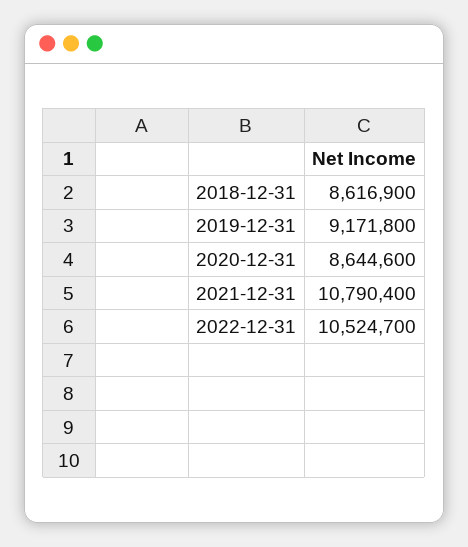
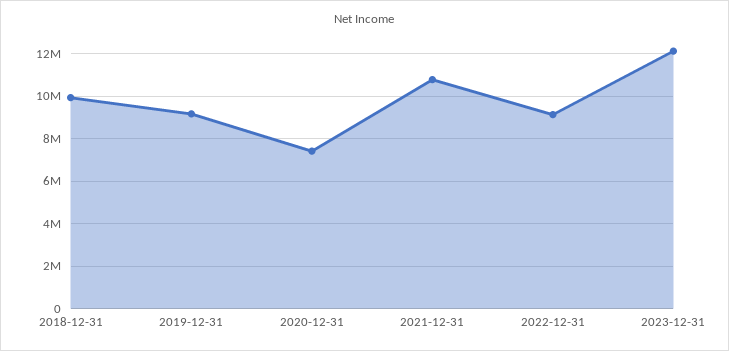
2018-12-31: 8616900 -> 10000000
2020-12-31: 8644600 -> 7500000
2022-12-31: 10524700 -> 9000000
2023-12-31: none -> 12000000

